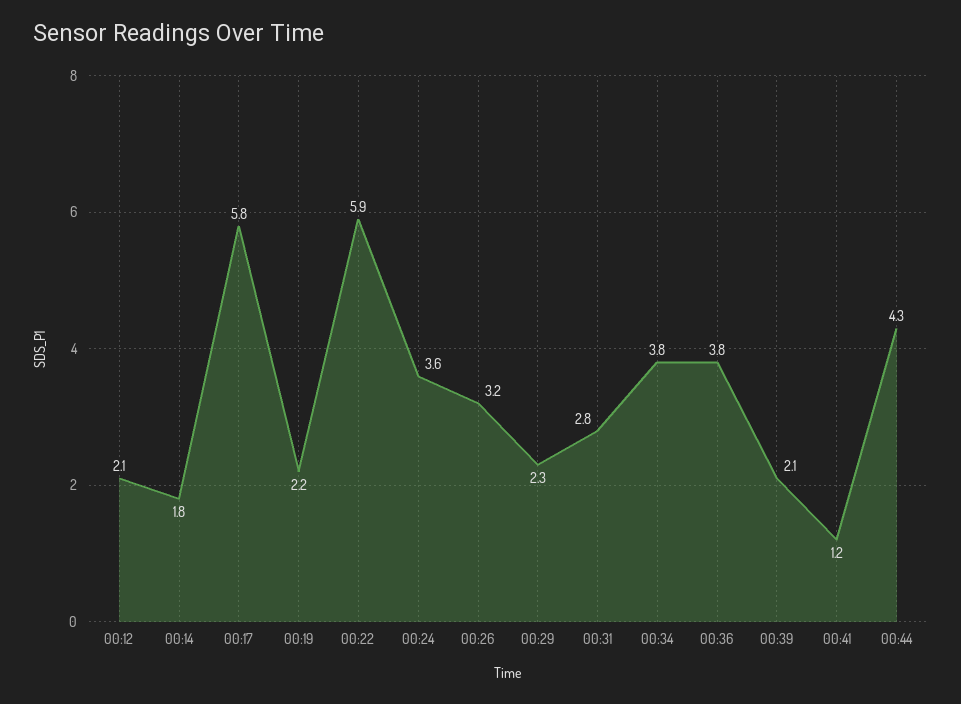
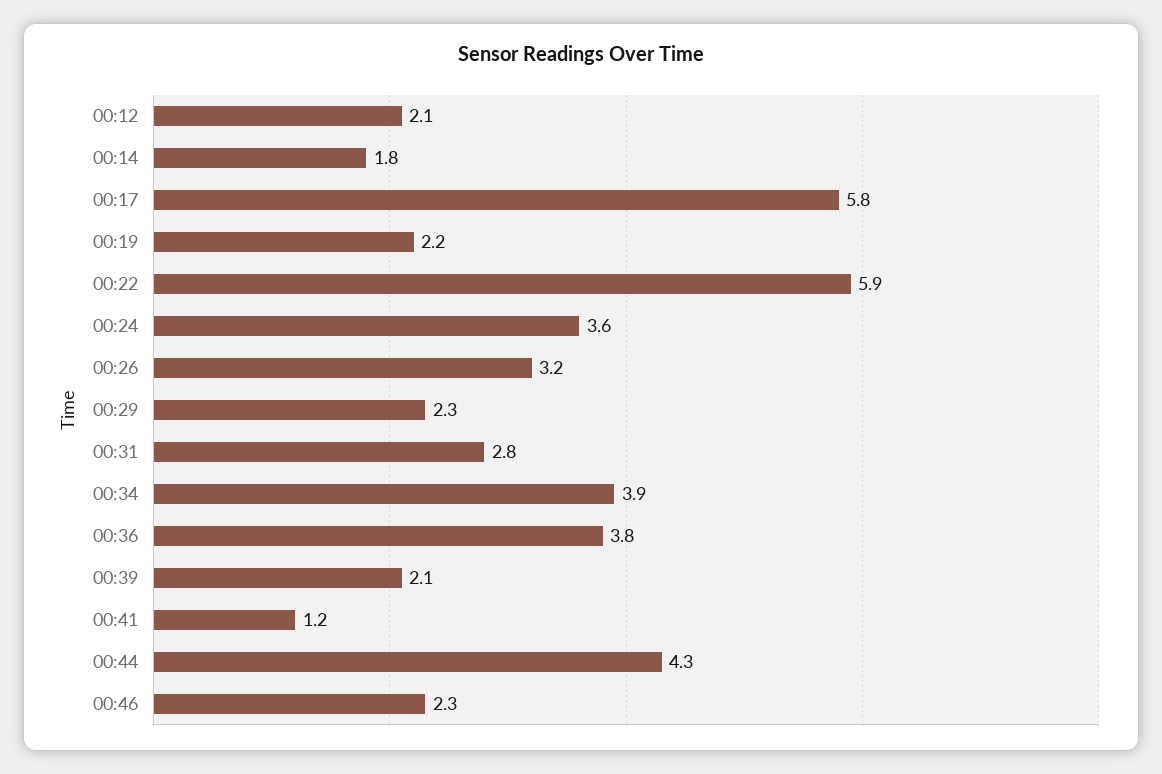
00:34: 3.8 -> 3.9
00:46: none -> 2.3

